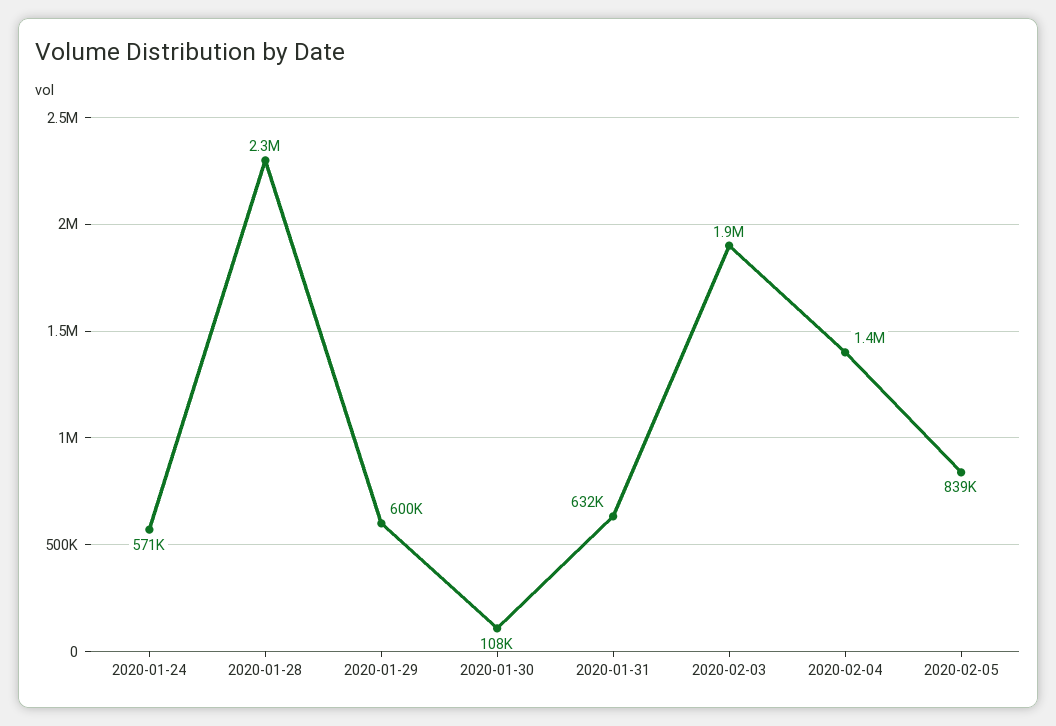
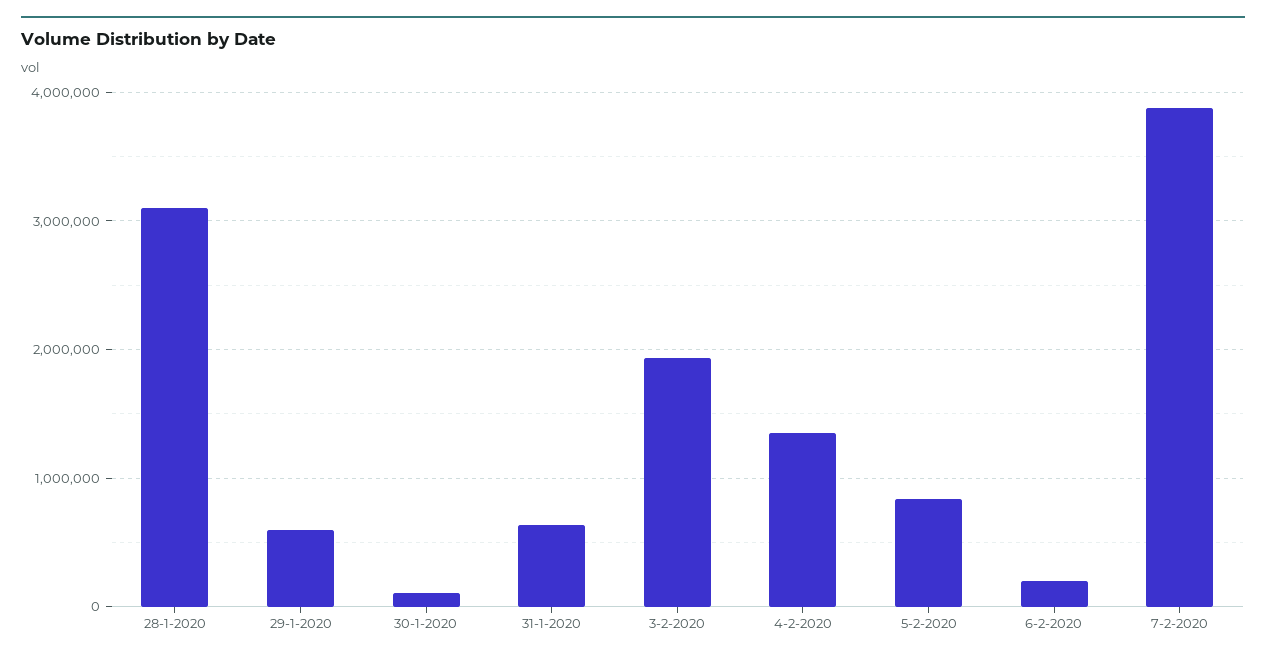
2020-01-24: 571000 -> none
2020-01-28: 2300000 -> 3100000
6-2-2020: none -> 200000
7-2-2020: none -> 3900000

